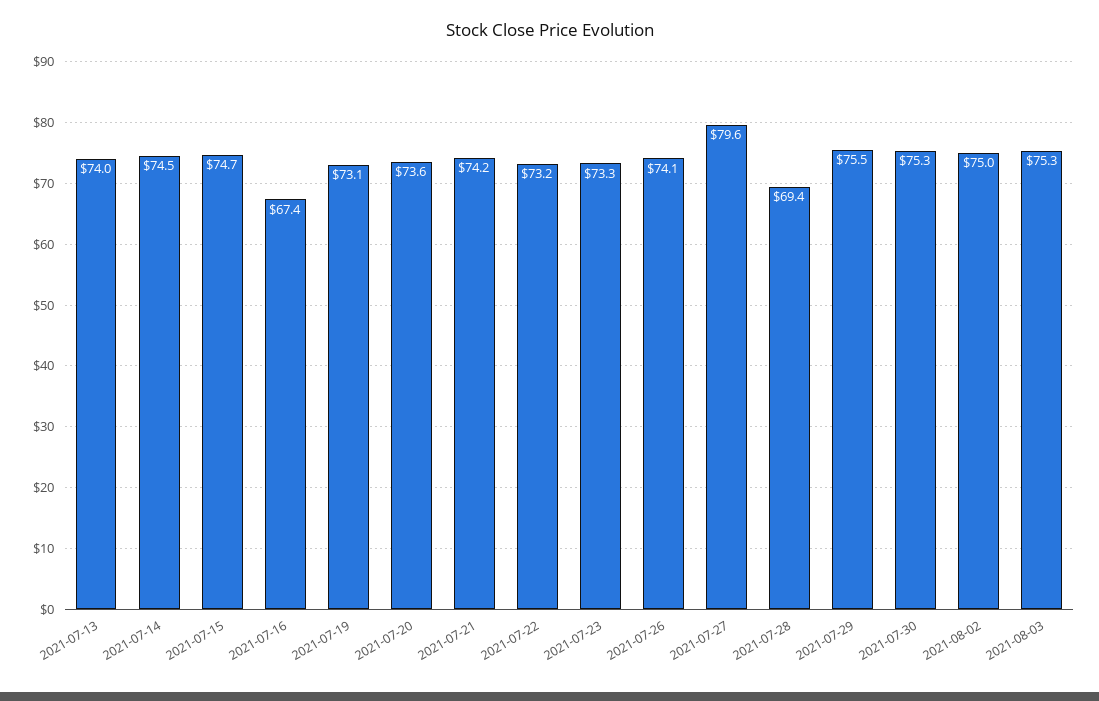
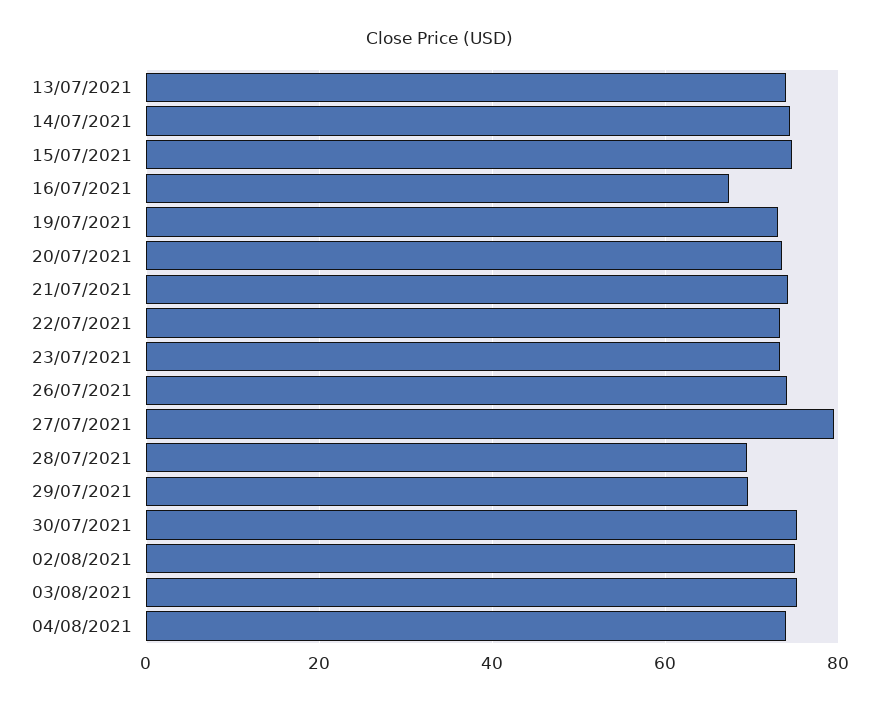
2021-07-29: 75.5 -> 70
04/08/2021: none -> 74

